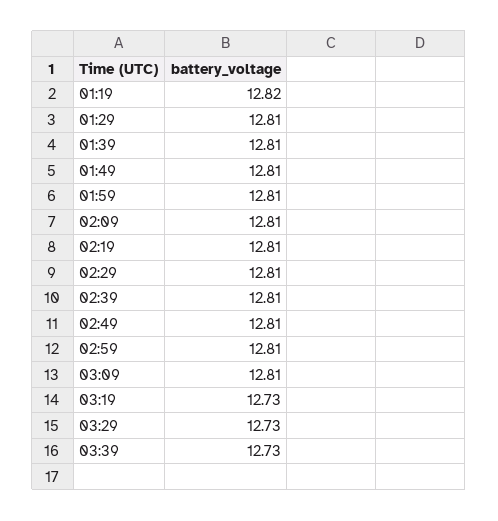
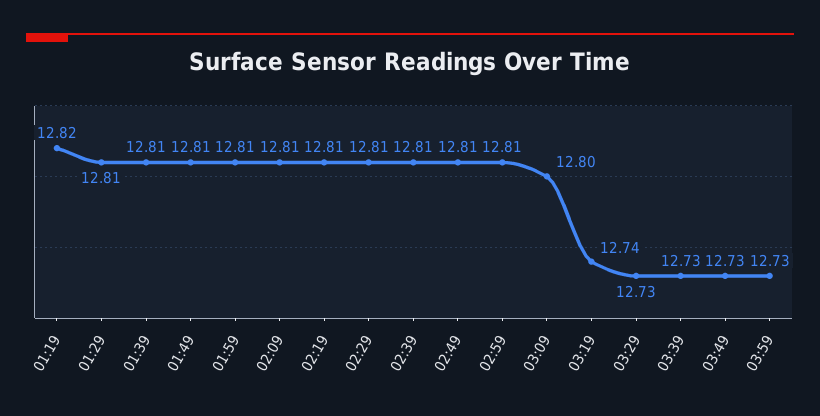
03:09: 12.81 -> 12.8
03:19: 12.73 -> 12.74
03:49: none -> 12.73
03:59: none -> 12.73

